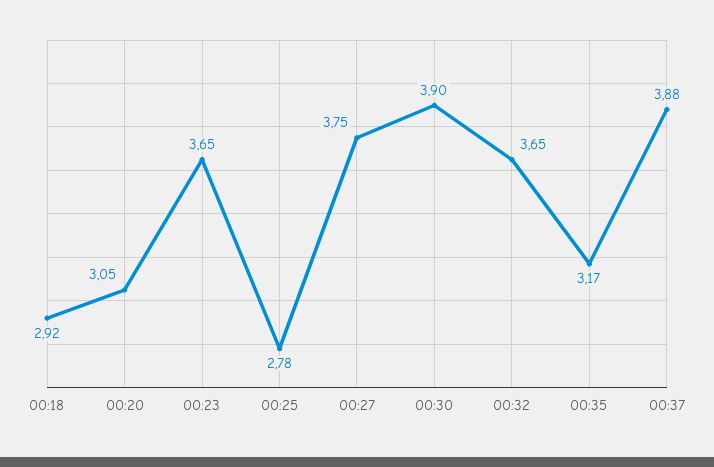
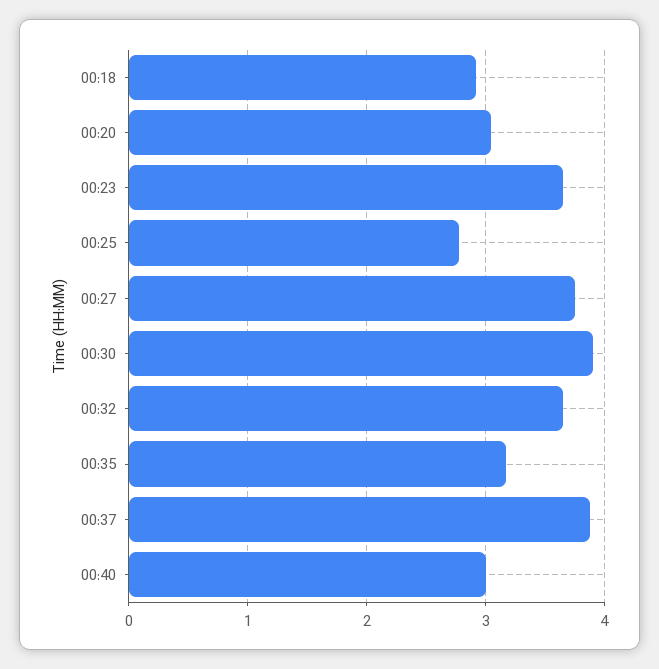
00:40: none -> 3

